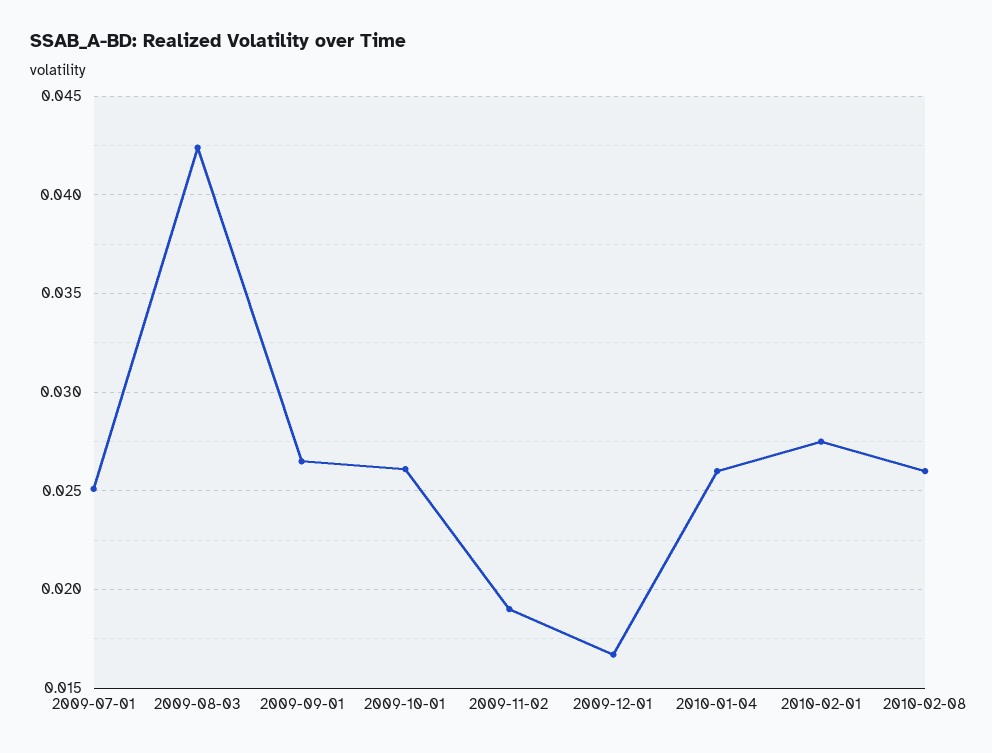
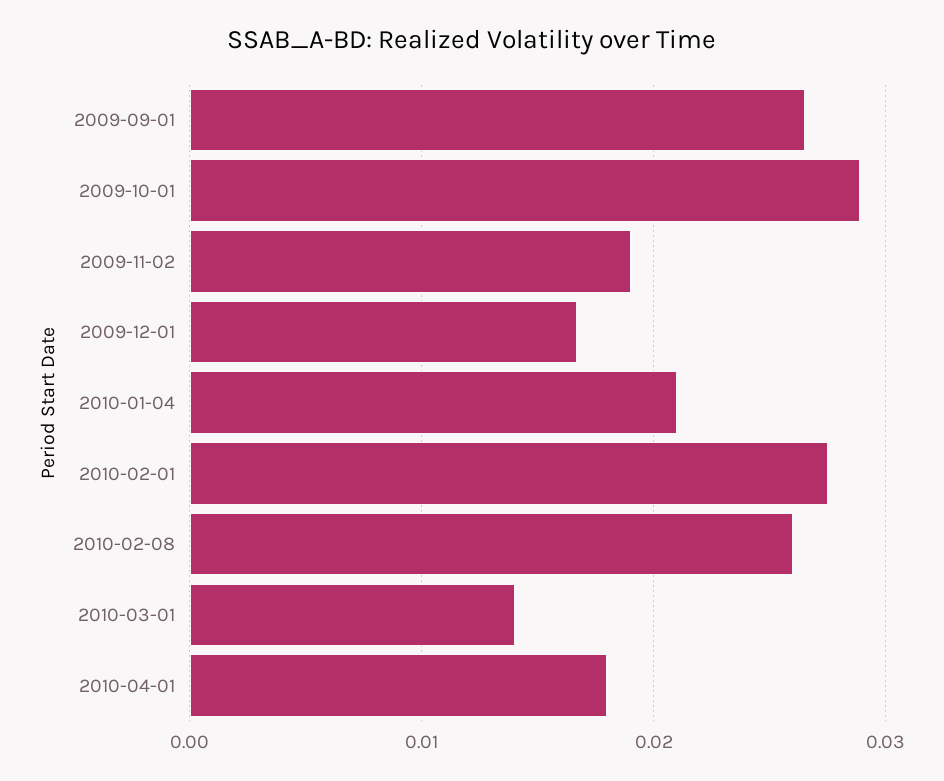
2009-07-01: 0.025 -> none
2009-08-03: 0.0425 -> none
2009-10-01: 0.026 -> 0.029
2010-01-04: 0.026 -> 0.021
2010-03-01: none -> 0.014
2010-04-01: none -> 0.018

